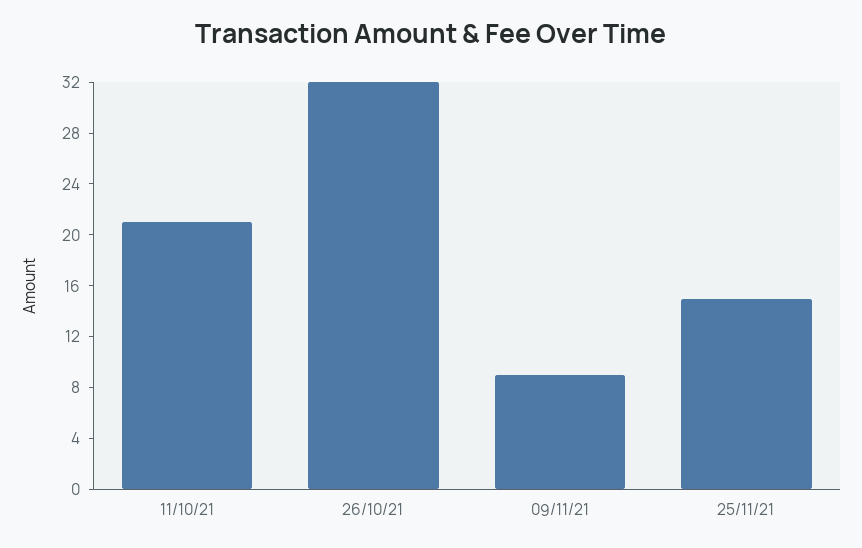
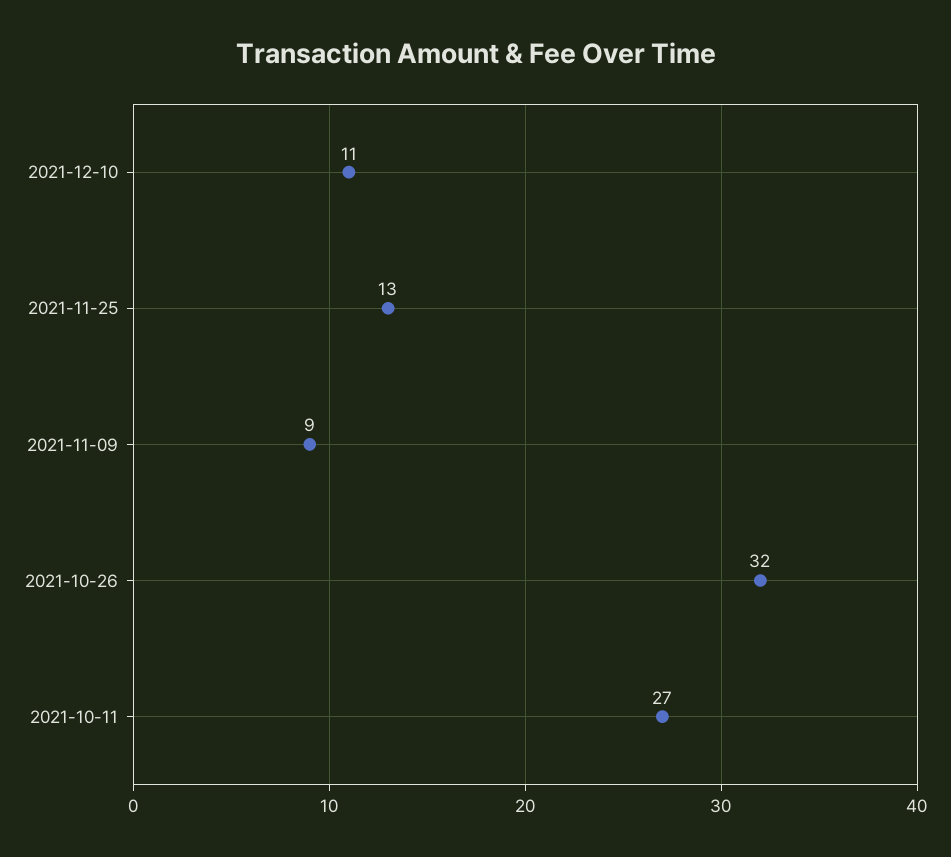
11/10/21: 21 -> 27
25/11/21: 15 -> 13
2021-12-10: none -> 11

